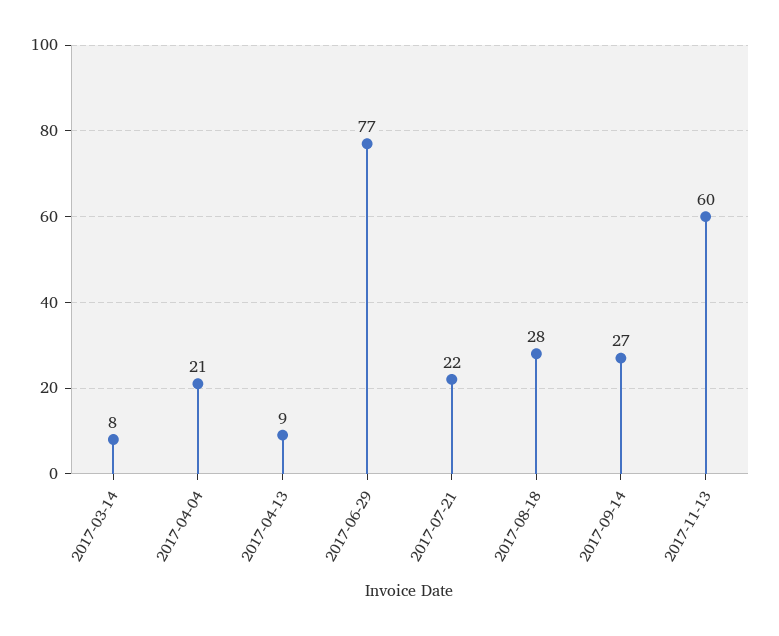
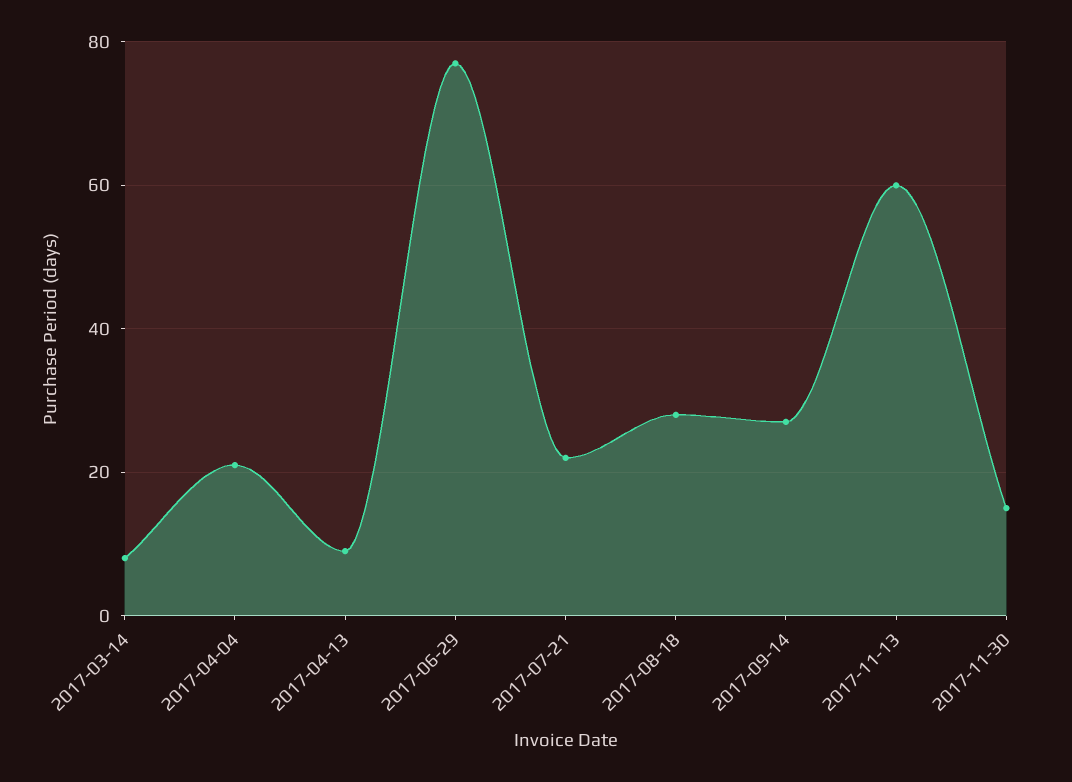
2017-11-30: none -> 15

